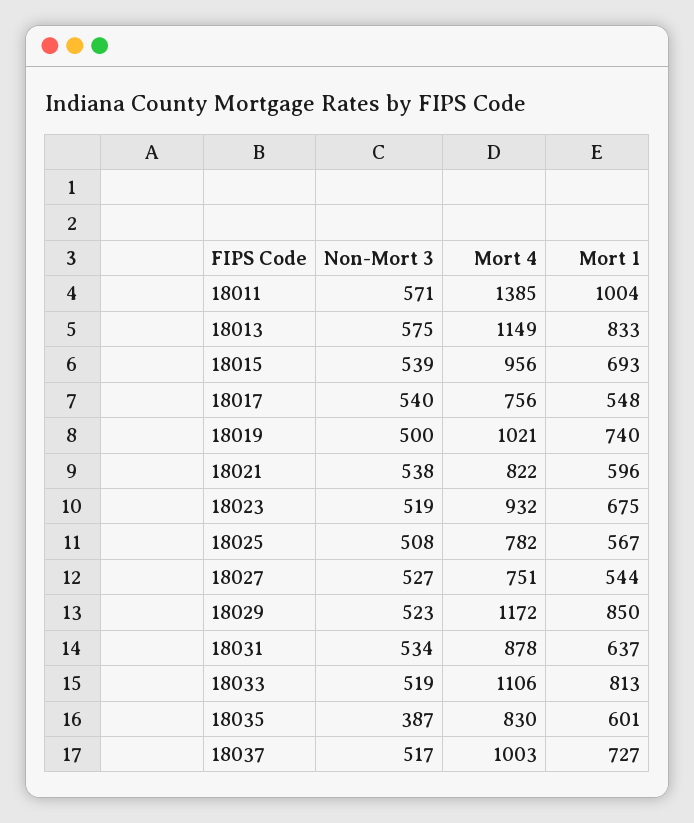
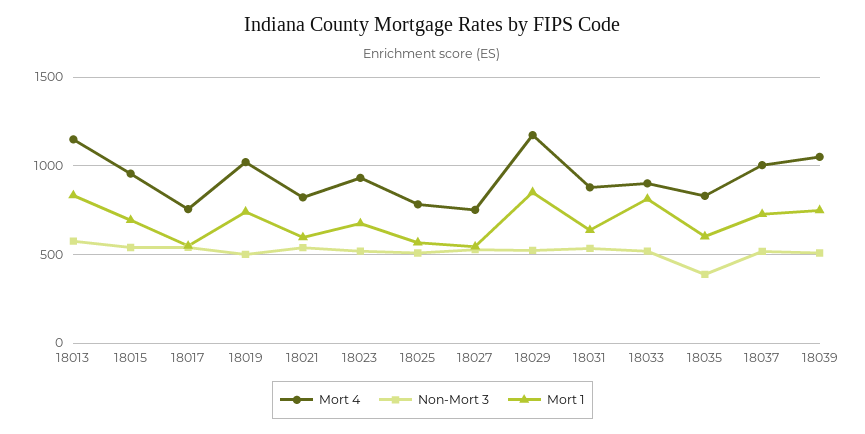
Non-Mort 3, 18011: 571 -> none
Mort 4, 18011: 1385 -> none
Mort 1, 18011: 1004 -> none
Mort 4, 18033: 1106 -> 900
Mort 4, 18039: none -> 1050
Non-Mort 3, 18039: none -> 500
Mort 1, 18039: none -> 750

